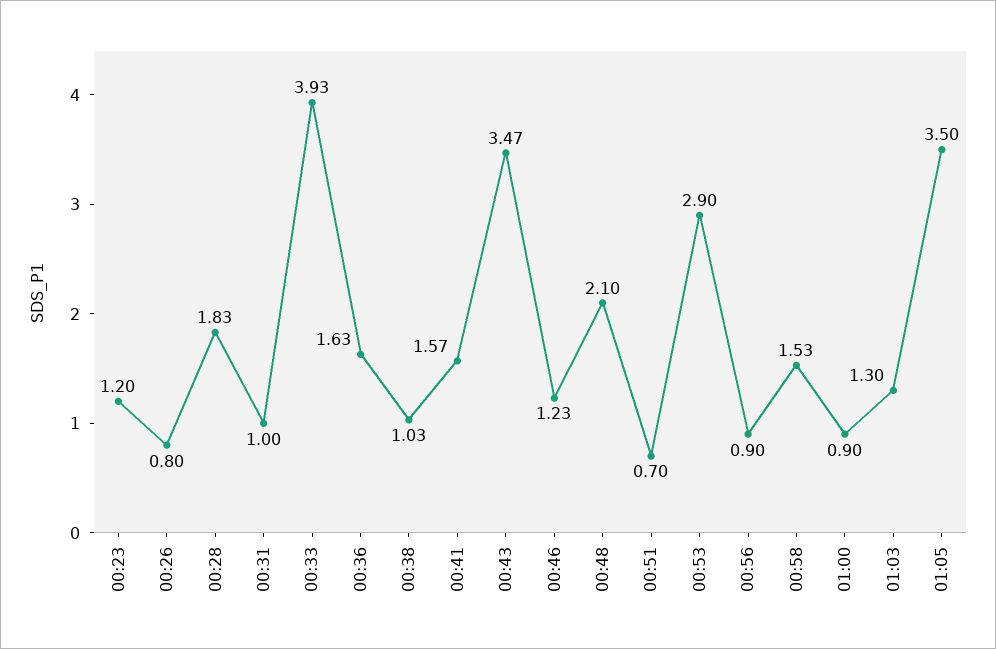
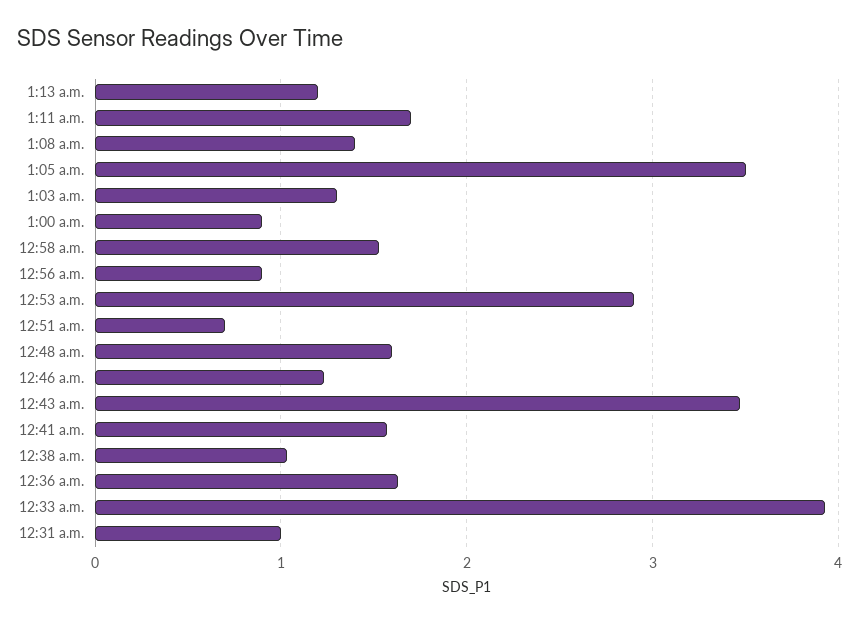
00:23: 1.2 -> none
00:26: 0.8 -> none
00:28: 1.83 -> none
00:48: 2.1 -> 1.6
1:13 a.m.: none -> 1.2
1:11 a.m.: none -> 1.7
1:08 a.m.: none -> 1.4

